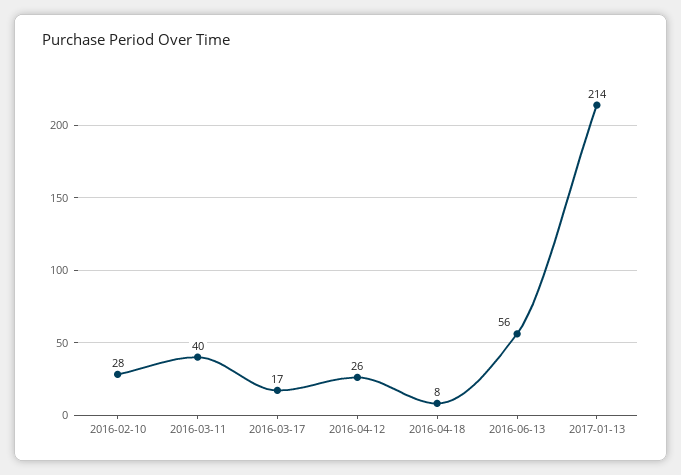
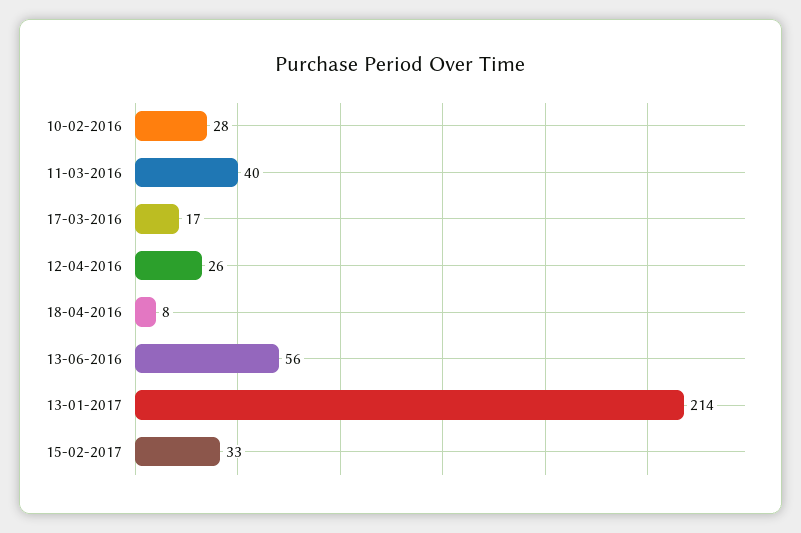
15-02-2017: none -> 33

